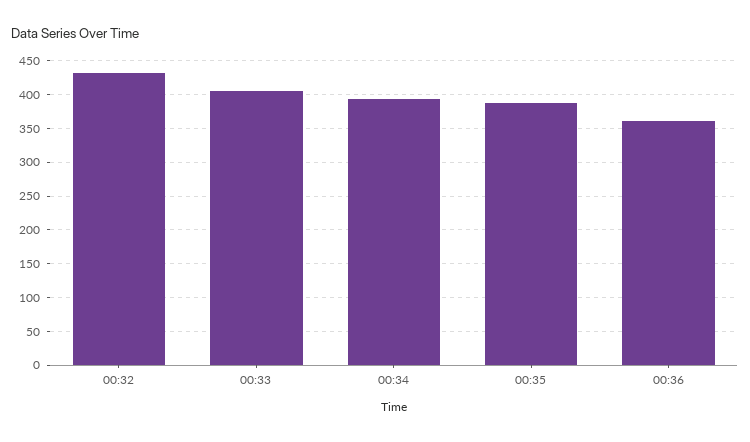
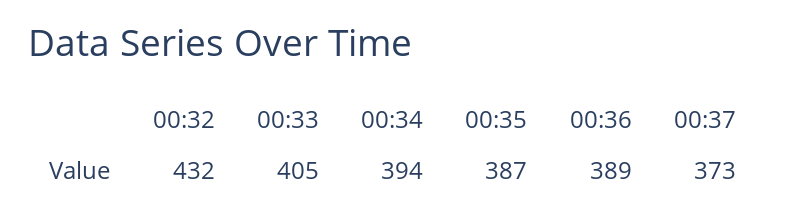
00:36: 360 -> 389
00:37: none -> 373

